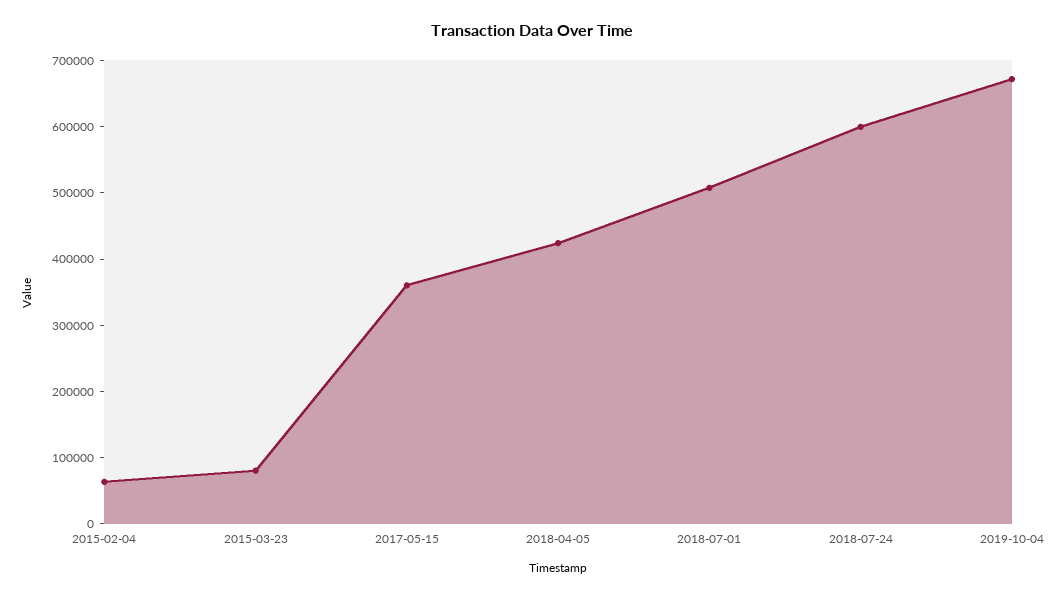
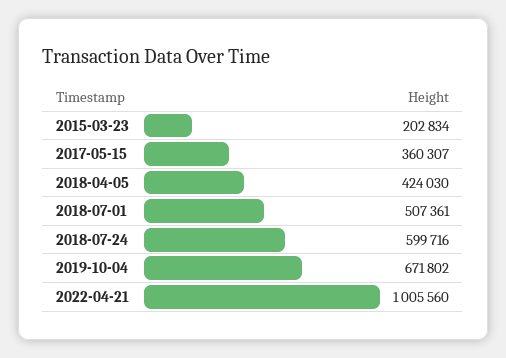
2015-02-04: 60000 -> none
2015-03-23: 80000 -> 202834
2022-04-21: none -> 1005560

